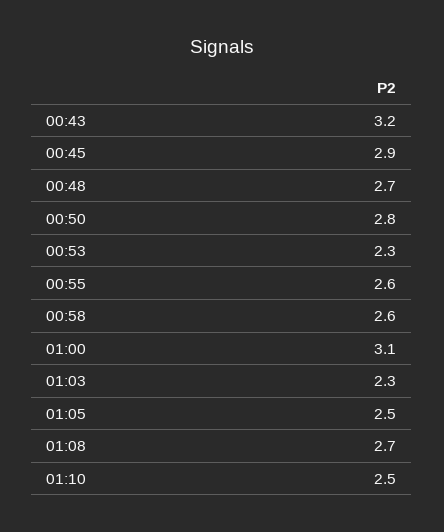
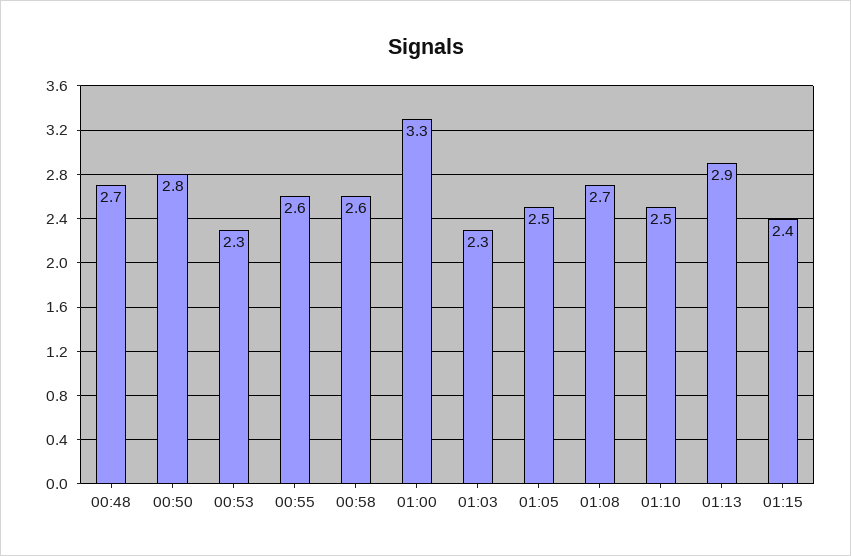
00:43: 3.2 -> none
00:45: 2.9 -> none
01:00: 3.1 -> 3.3
01:13: none -> 2.9
01:15: none -> 2.4

